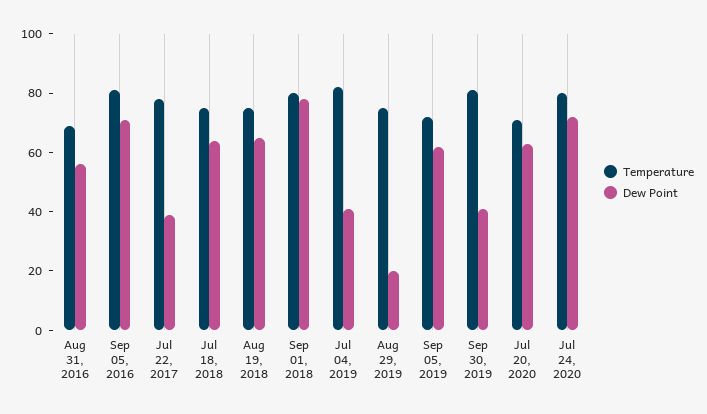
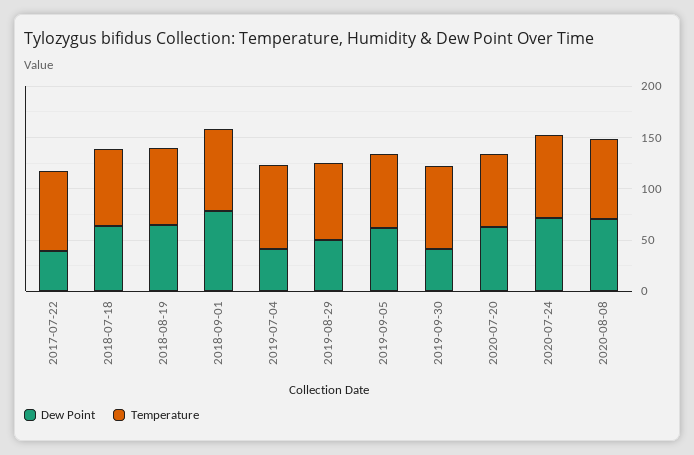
Temperature, Aug 31, 2016: 70 -> none
Dew Point, Aug 31, 2016: 55 -> none
Temperature, Sep 05, 2016: 80 -> none
Dew Point, Sep 05, 2016: 70 -> none
Dew Point, Aug 29, 2019: 20 -> 50
Dew Point, 2020-08-08: none -> 70
Temperature, 2020-08-08: none -> 80

